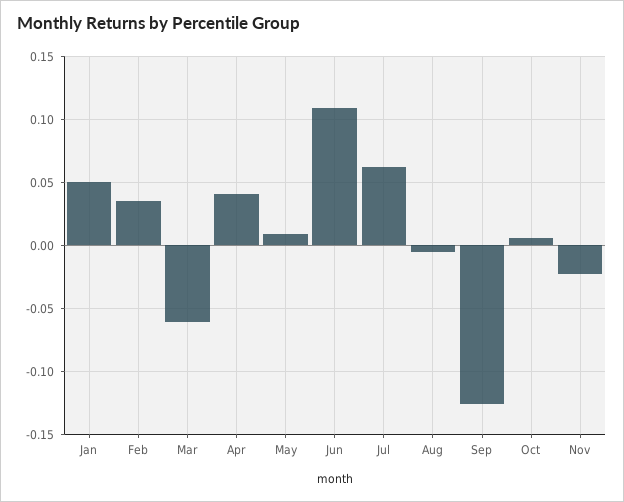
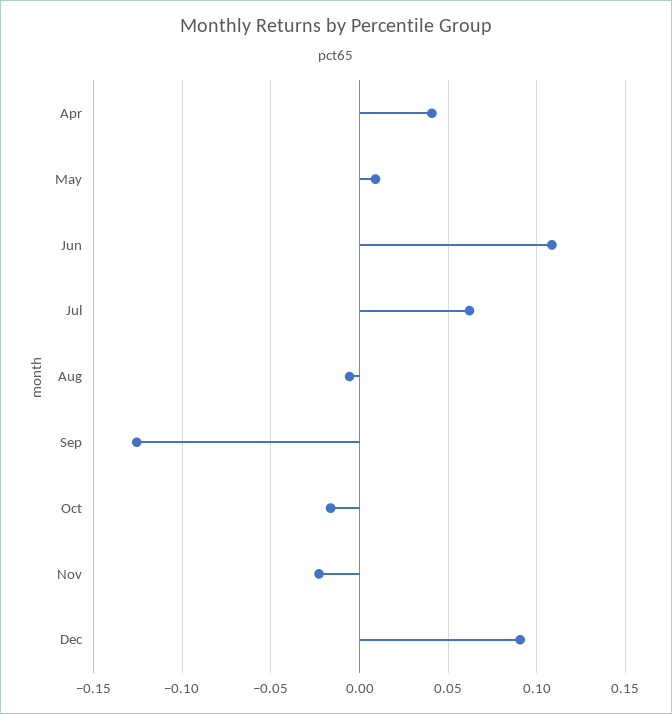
Jan: 0.05 -> none
Feb: 0.035 -> none
Mar: -0.06 -> none
Oct: 0.005 -> -0.015
Dec: none -> 0.09

